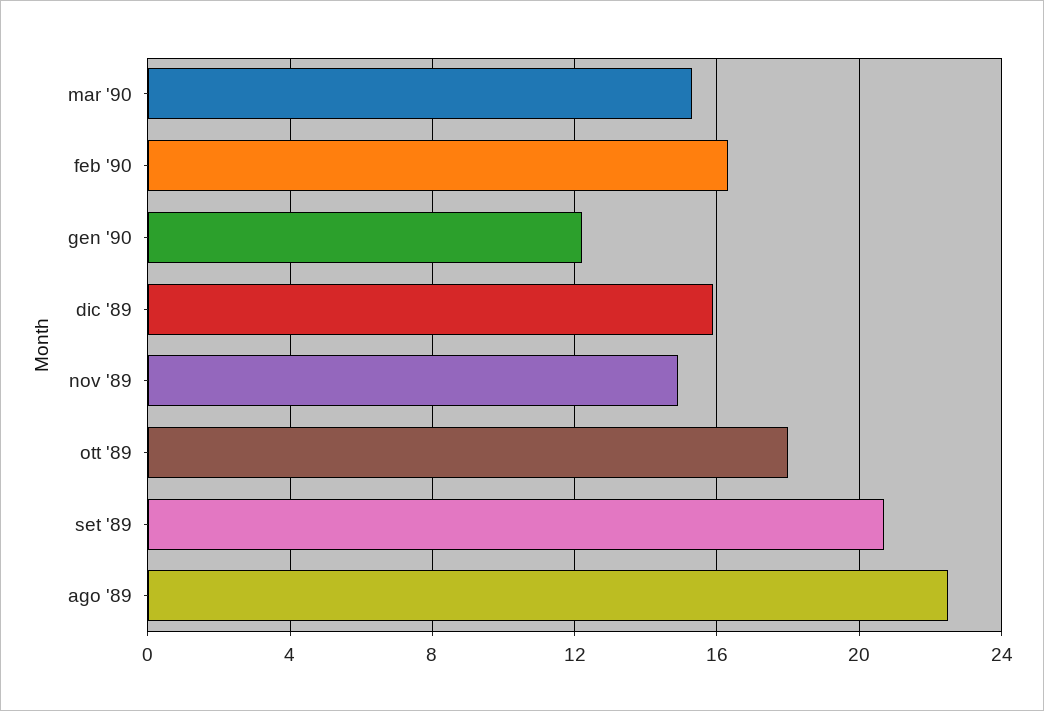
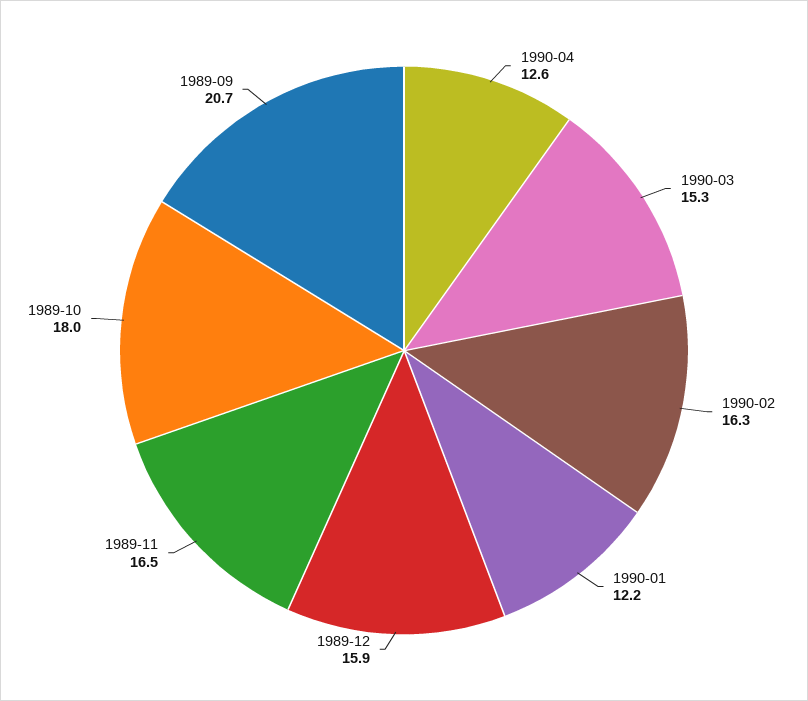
nov '89: 15 -> 16.5
ago '89: 22.5 -> none
1990-04: none -> 12.6

